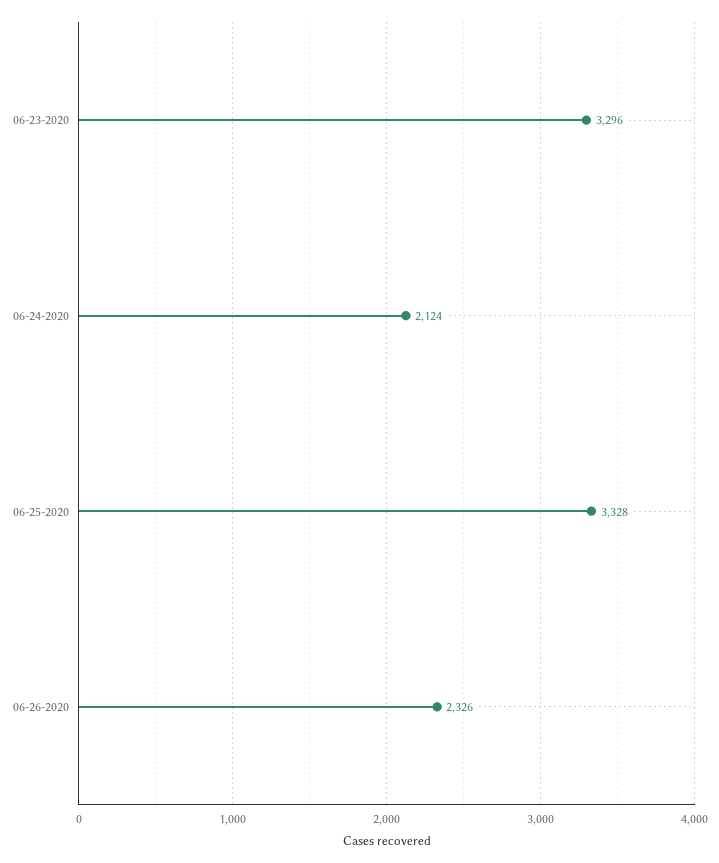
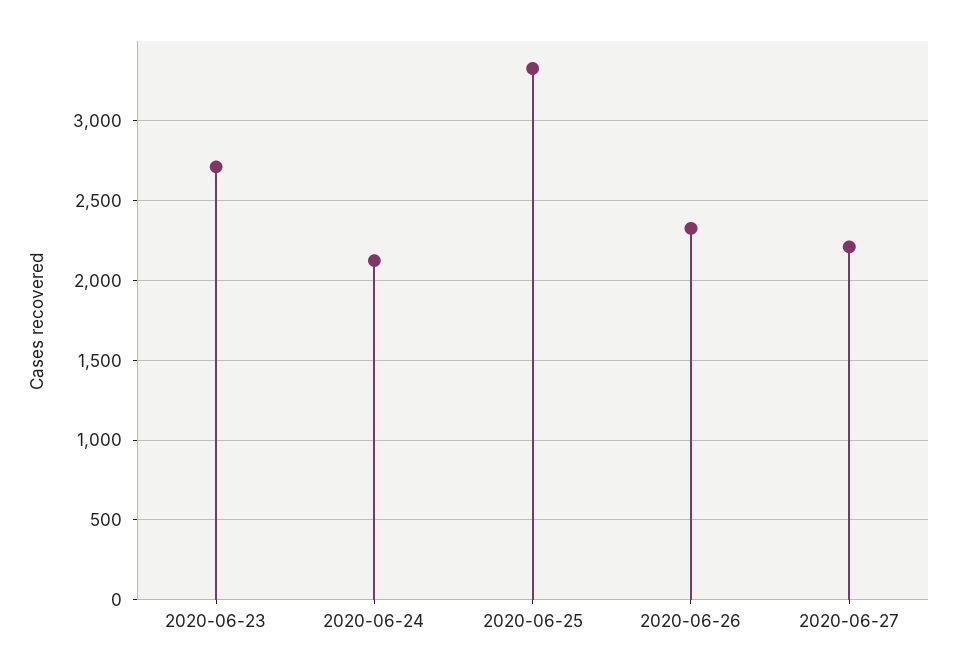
06-23-2020: 3296 -> 2700
2020-06-27: none -> 2200

